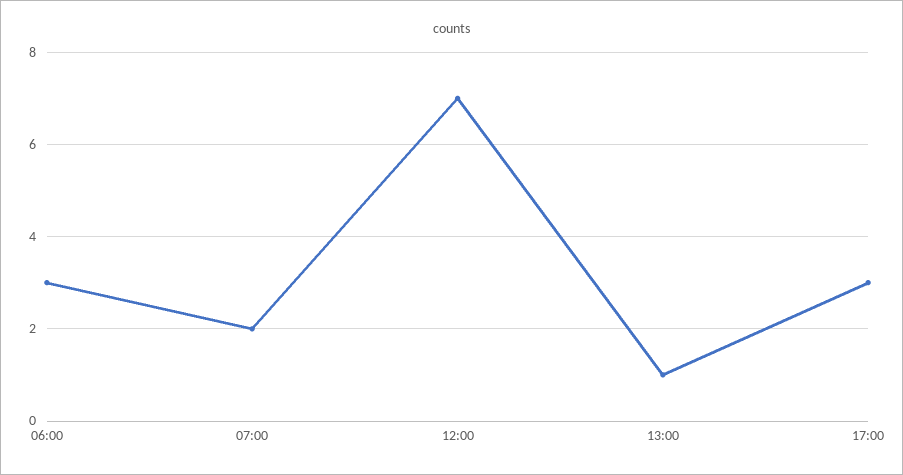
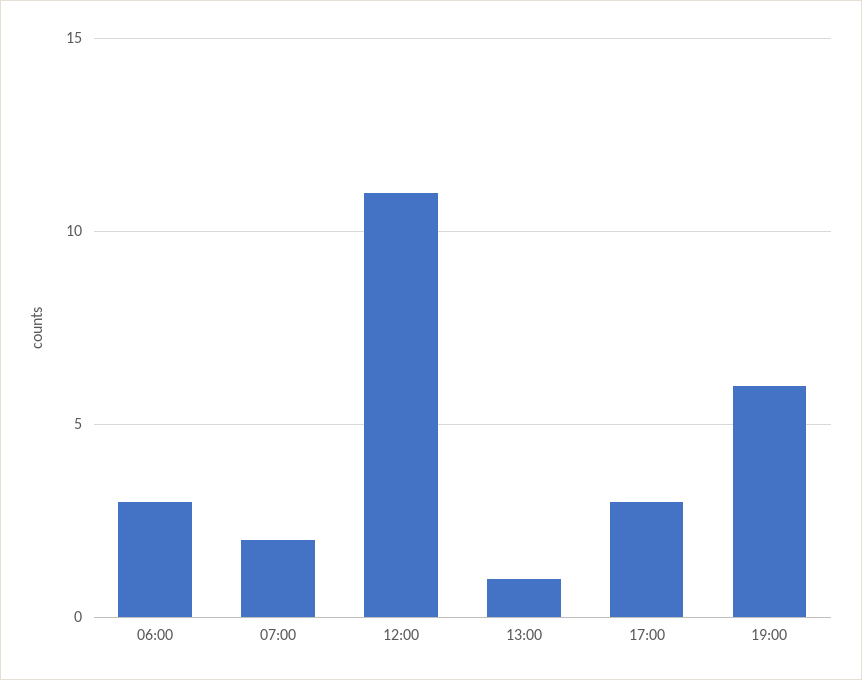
12:00: 7 -> 11
19:00: none -> 6

